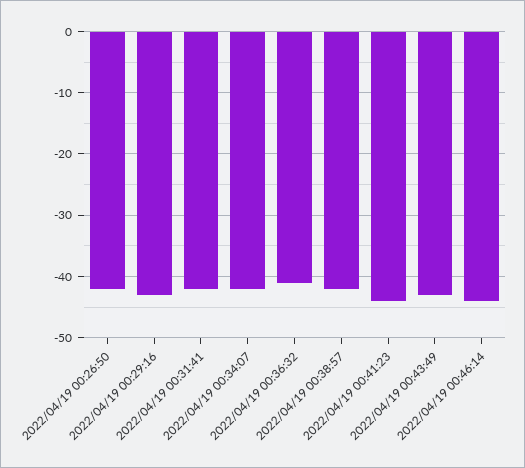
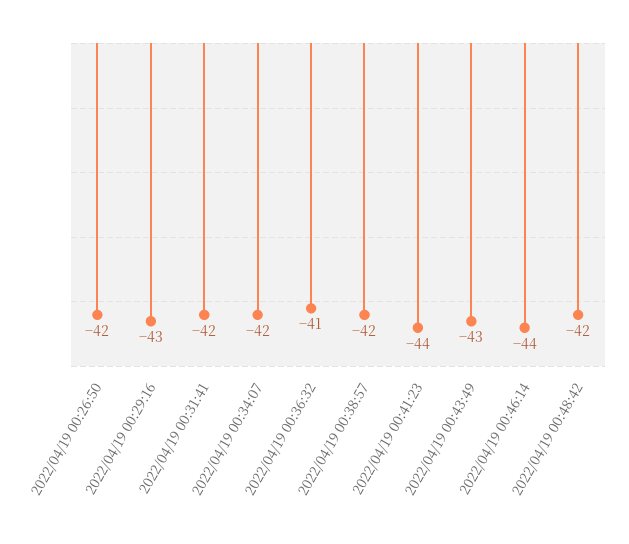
2022/04/19 00:48:42: none -> -42

